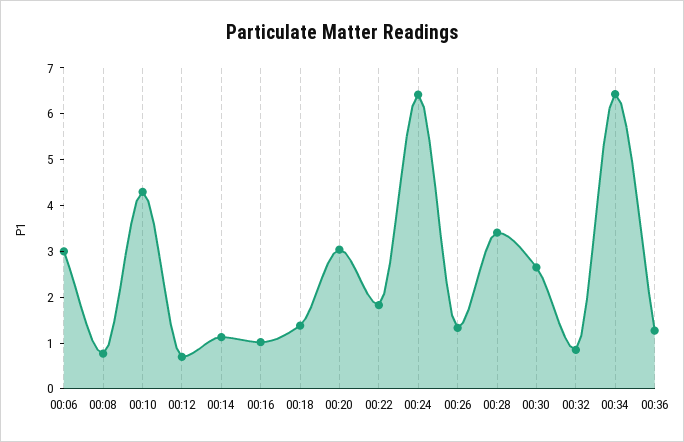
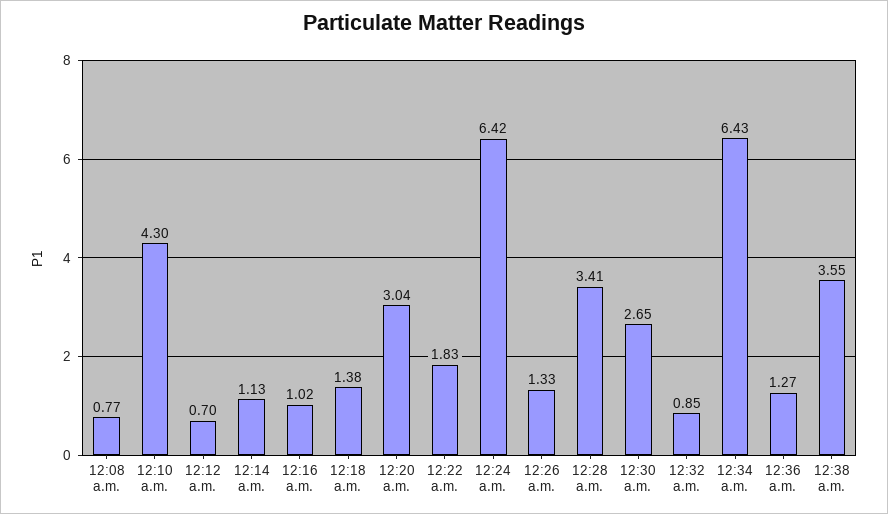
00:06: 3 -> none
12:38 a.m.: none -> 3.55

